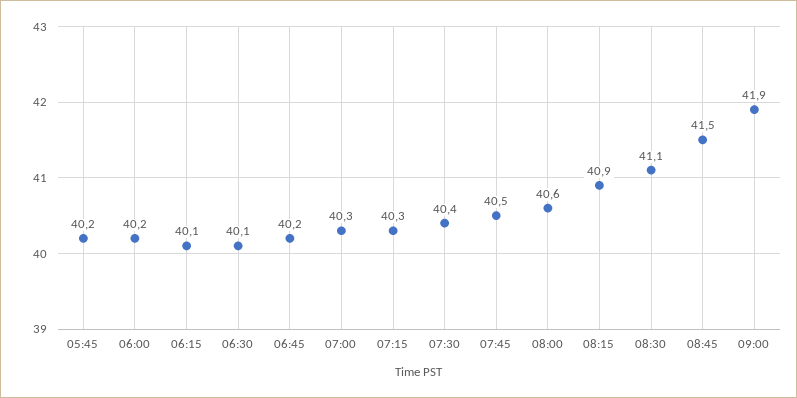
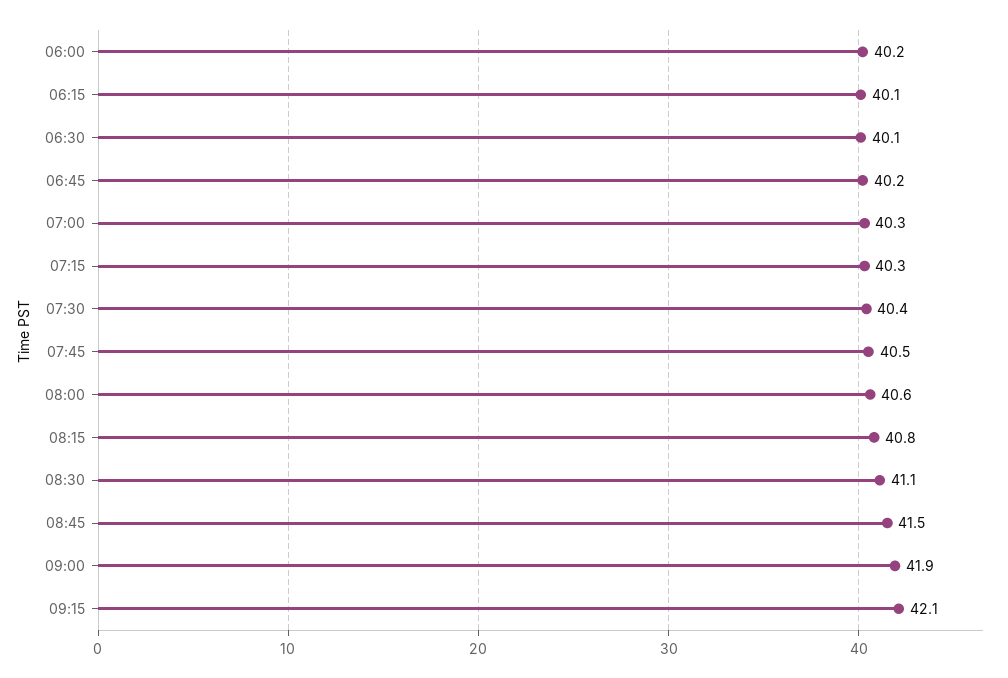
05:45: 40.2 -> none
08:15: 40.9 -> 40.8
09:15: none -> 42.1

